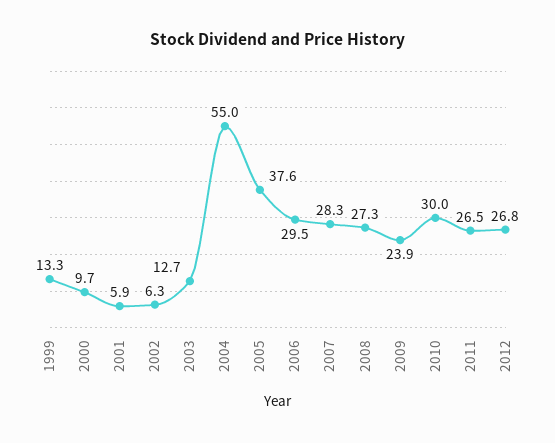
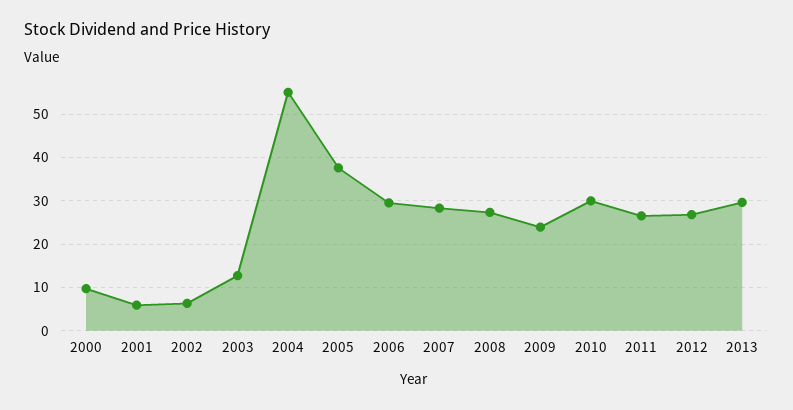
1999: 13.3 -> none
2013: none -> 30

